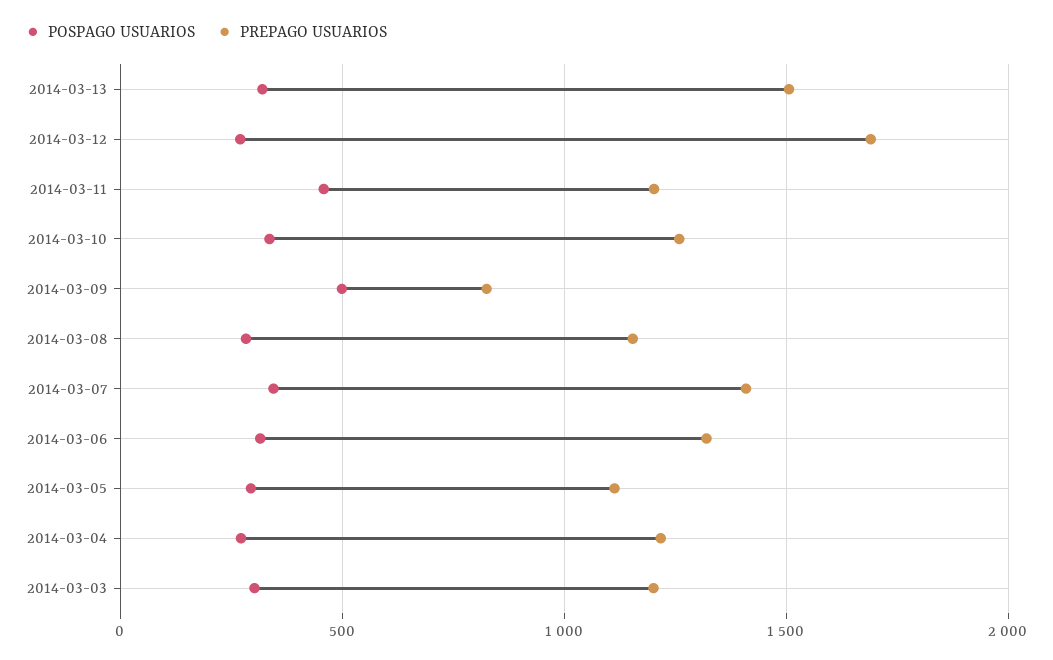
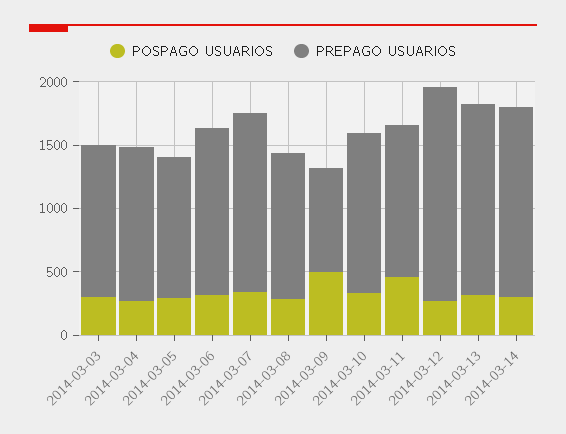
POSPAGO USUARIOS, 2014-03-14: none -> 300
PREPAGO USUARIOS, 2014-03-14: none -> 1500

